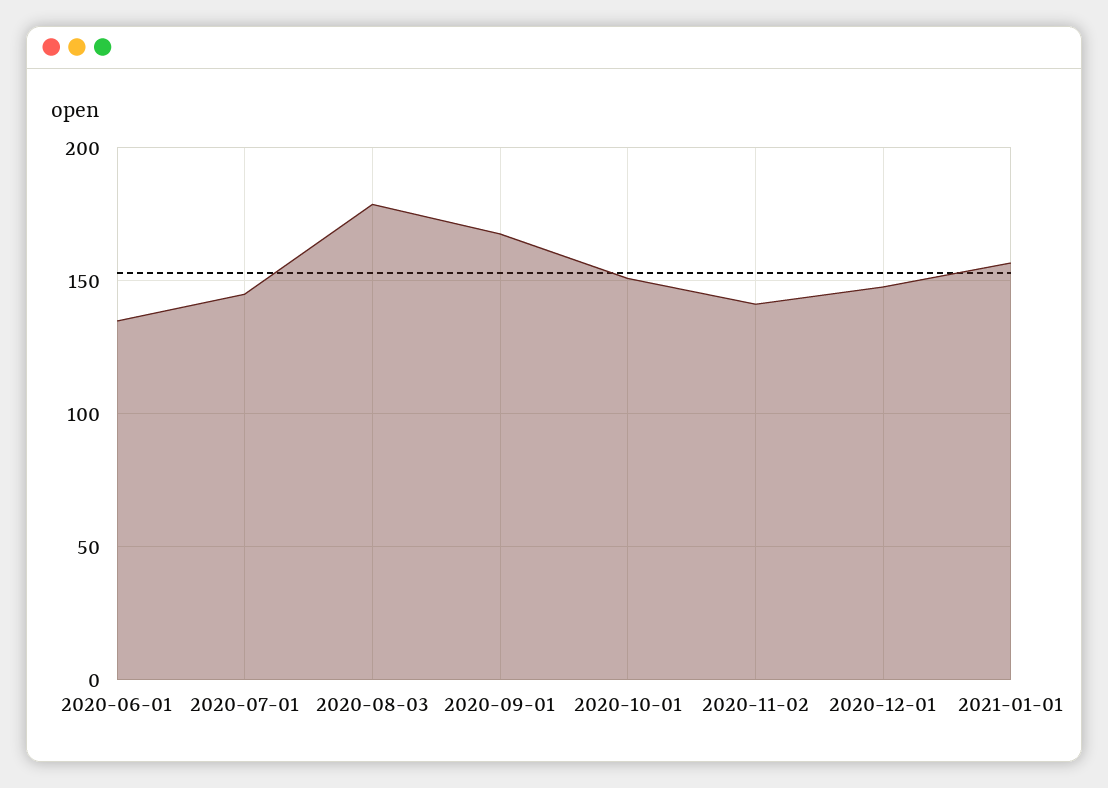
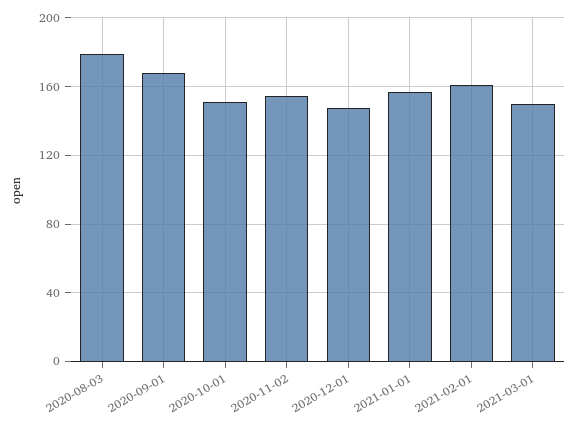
2020-06-01: 135 -> none
2020-07-01: 145 -> none
2020-11-02: 140 -> 155
2021-02-01: none -> 160
2021-03-01: none -> 150

